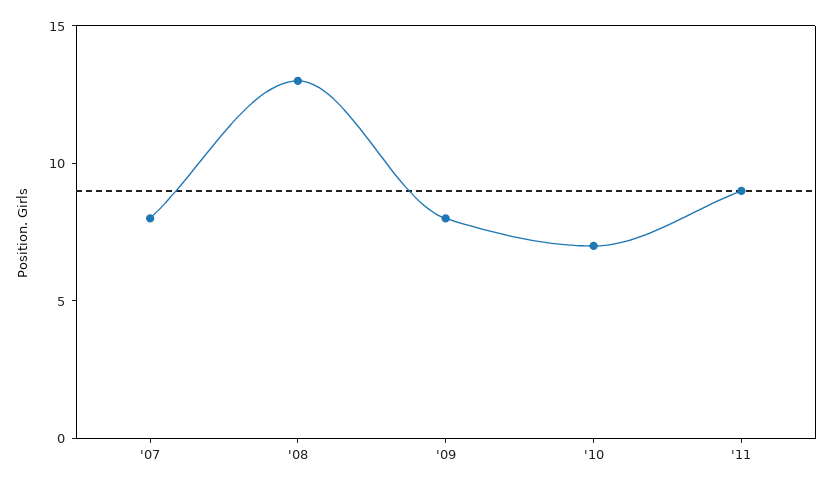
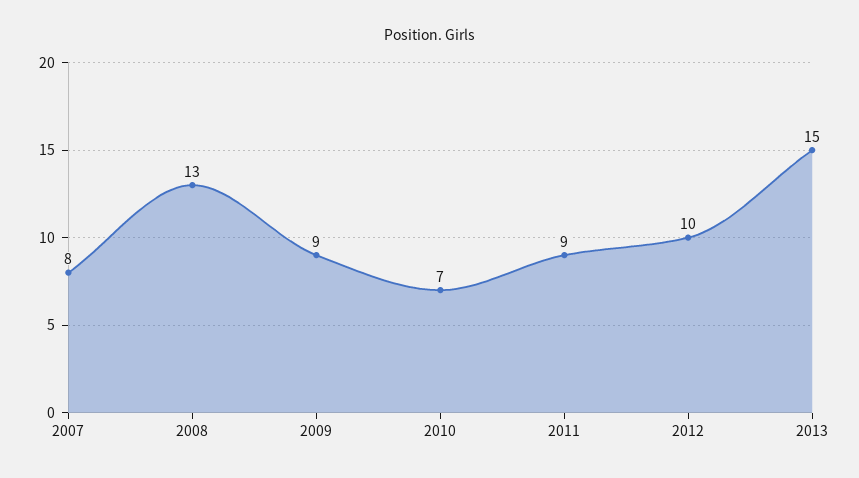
'09: 8 -> 9
2012: none -> 10
2013: none -> 15

